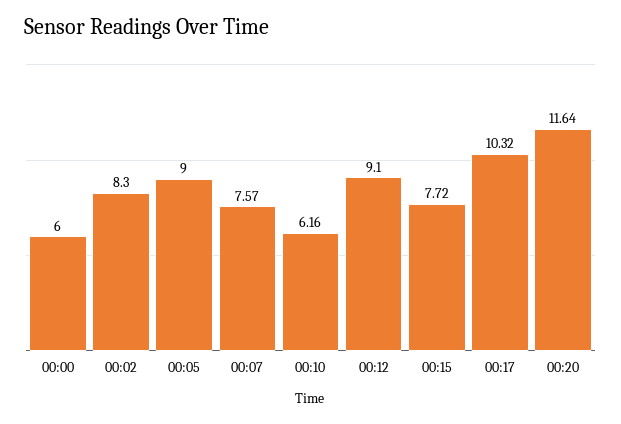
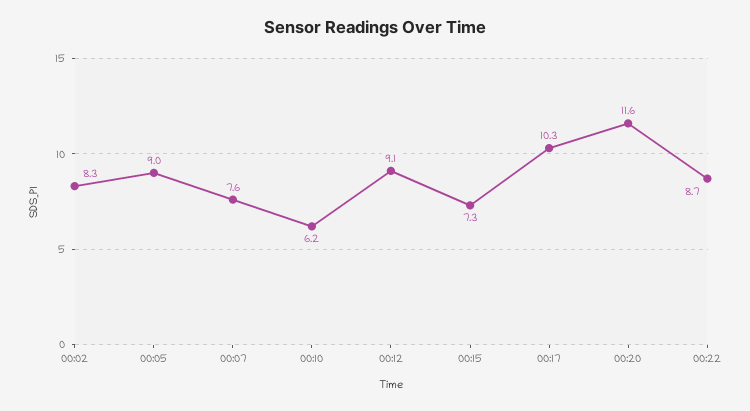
00:00: 6 -> none
00:15: 7.72 -> 7.3
00:22: none -> 8.7

